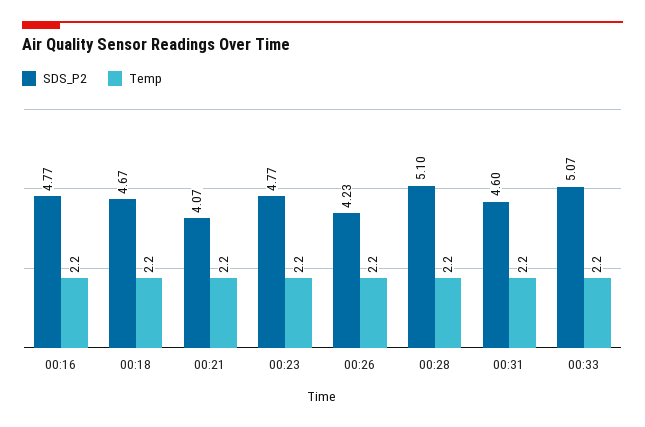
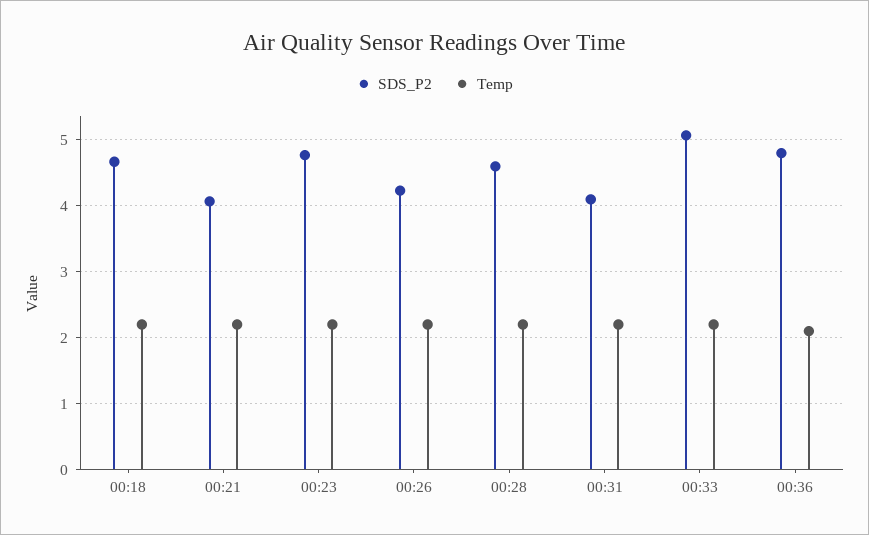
SDS_P2, 00:16: 4.77 -> none
Temp, 00:16: 2.2 -> none
SDS_P2, 00:28: 5.1 -> 4.6
SDS_P2, 00:31: 4.6 -> 4.1
SDS_P2, 00:36: none -> 4.8
Temp, 00:36: none -> 2.1

